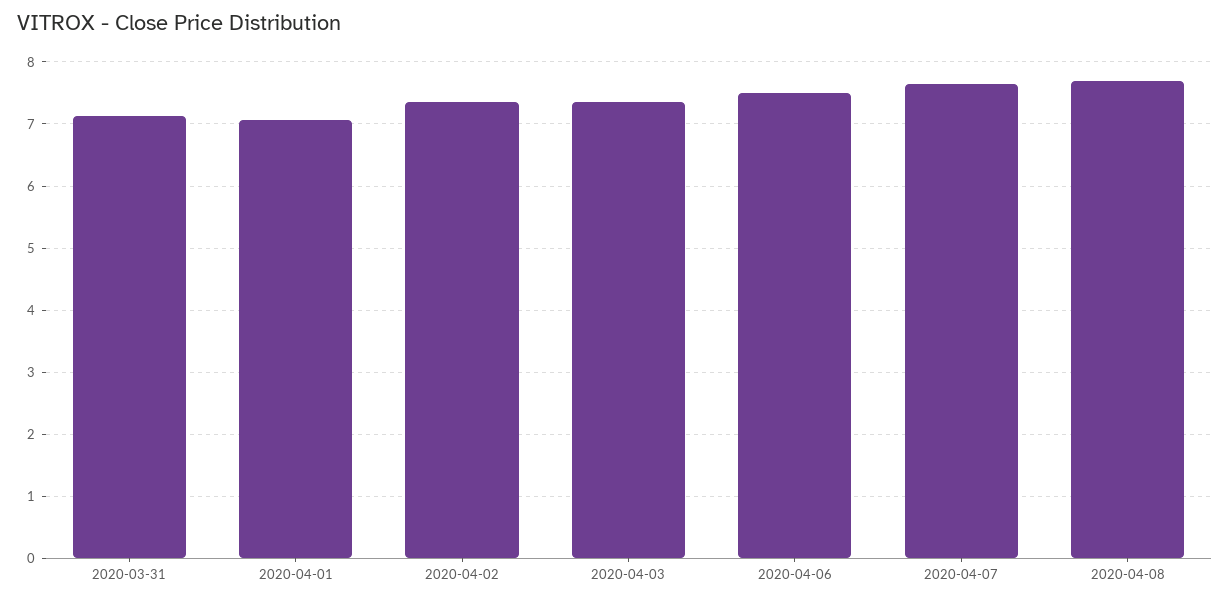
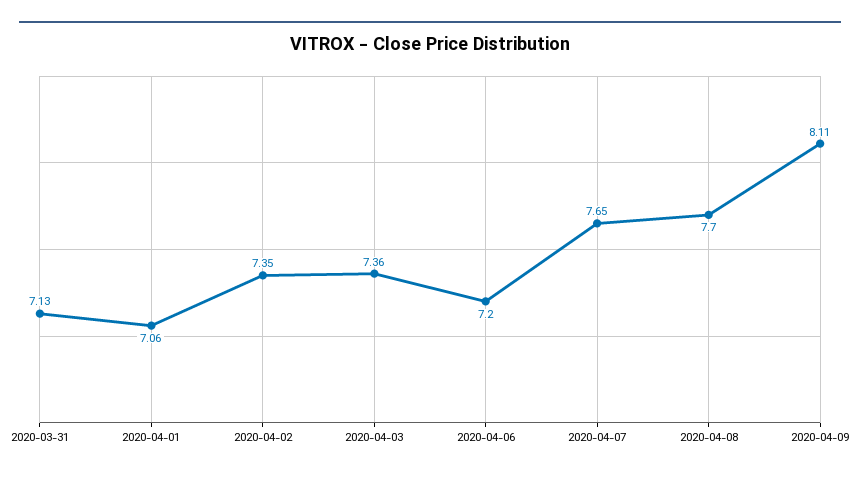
2020-04-06: 7.5 -> 7.2
2020-04-09: none -> 8.11

